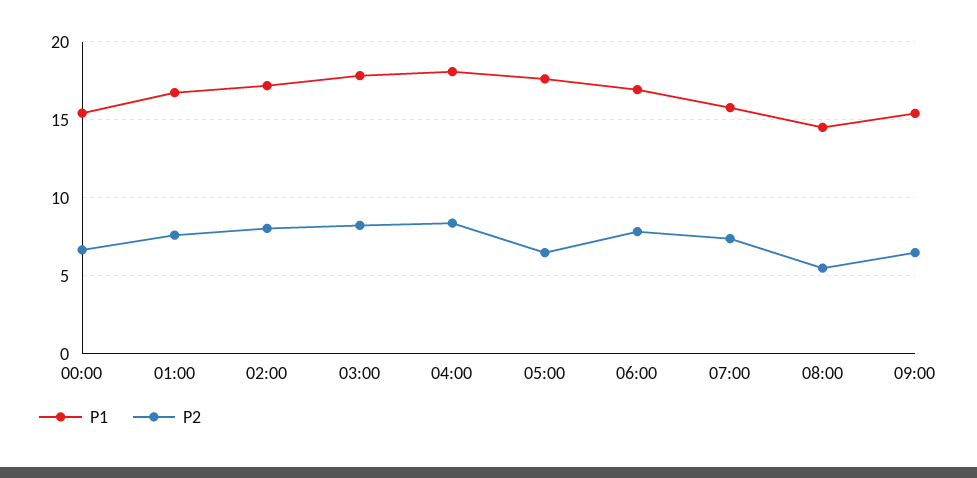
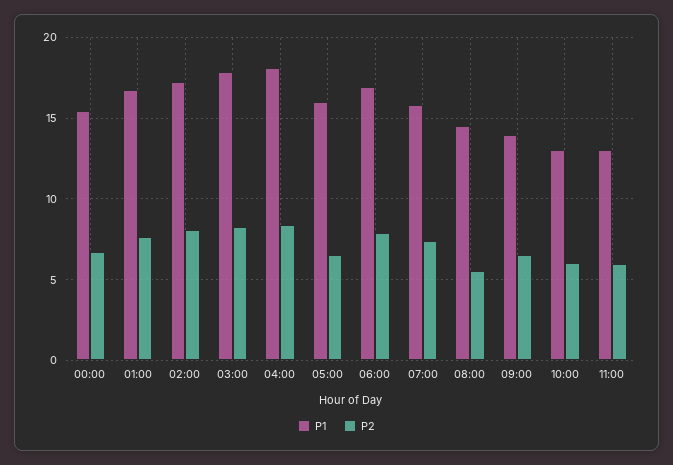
P1, 05:00: 17.5 -> 16
P1, 09:00: 15.5 -> 14
P1, 10:00: none -> 13
P2, 10:00: none -> 6
P1, 11:00: none -> 13
P2, 11:00: none -> 6

